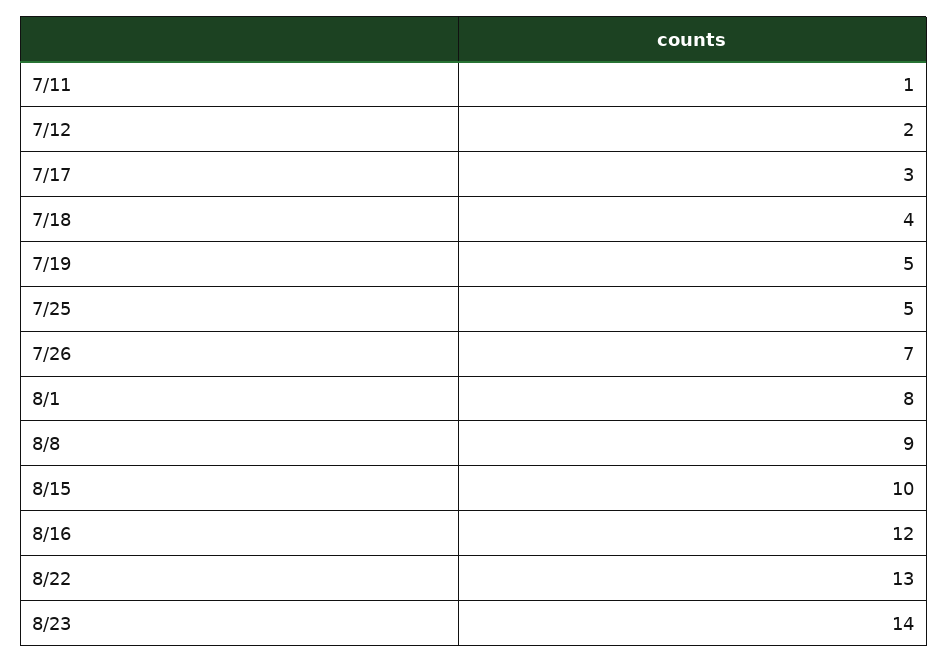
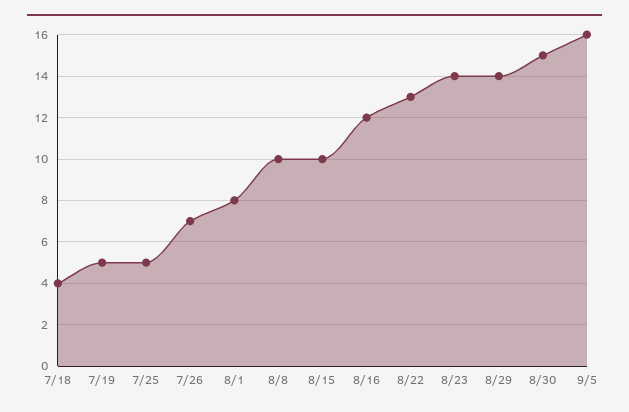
7/11: 1 -> none
7/12: 2 -> none
7/17: 3 -> none
8/8: 9 -> 10
8/29: none -> 14
8/30: none -> 15
9/5: none -> 16

